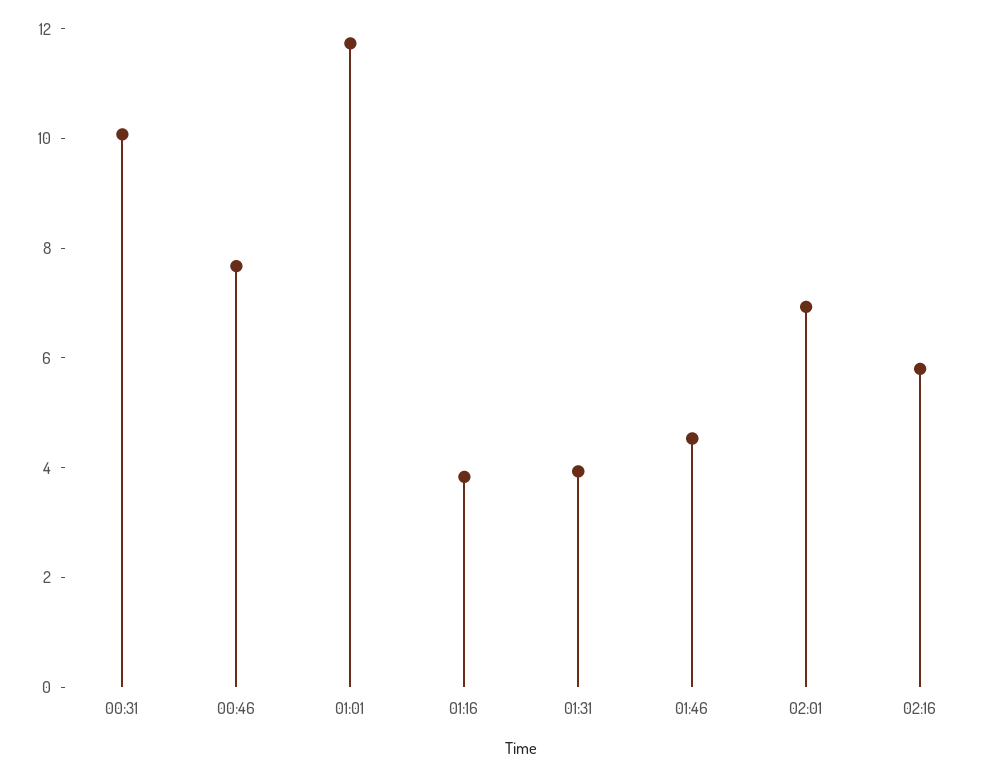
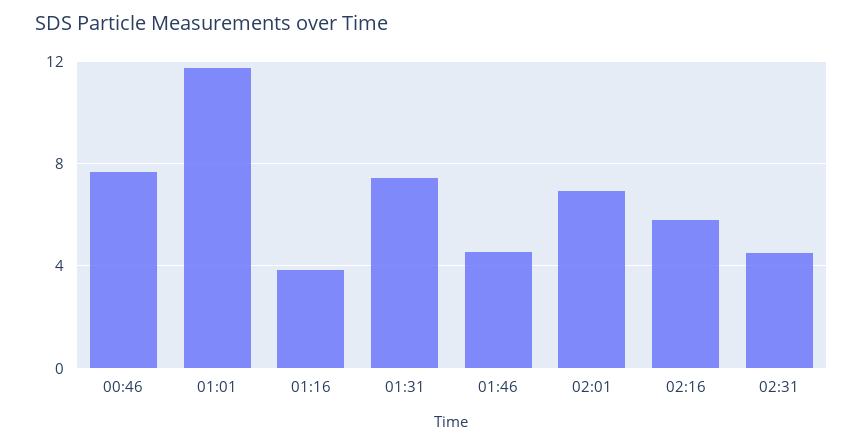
00:31: 10 -> none
01:31: 4 -> 7.5
02:31: none -> 4.5

